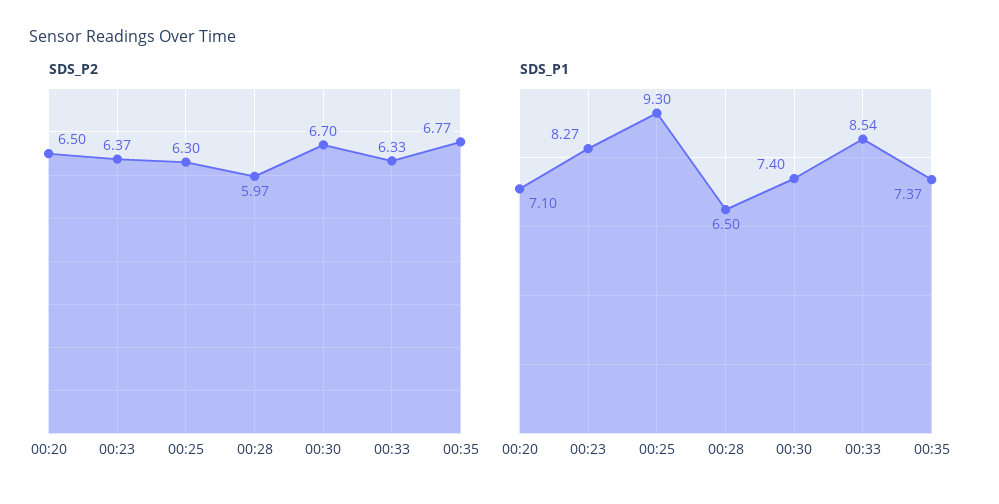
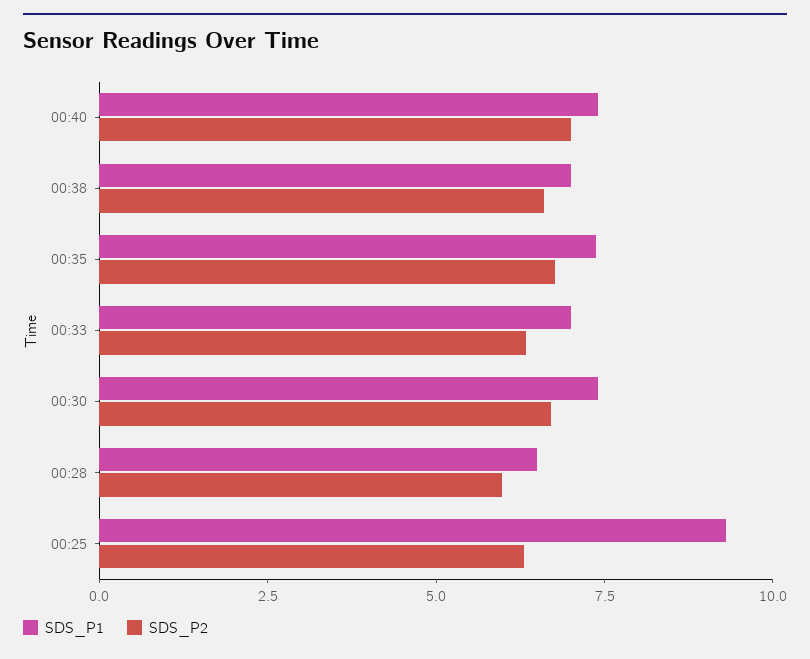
SDS_P2, 00:20: 6.5 -> none
SDS_P2, 00:23: 6.37 -> none
SDS_P1, 00:20: 7.1 -> none
SDS_P1, 00:23: 8.27 -> none
SDS_P1, 00:33: 8.54 -> 7
SDS_P1, 00:40: none -> 7.5
SDS_P2, 00:40: none -> 7
SDS_P1, 00:38: none -> 7
SDS_P2, 00:38: none -> 6.5

